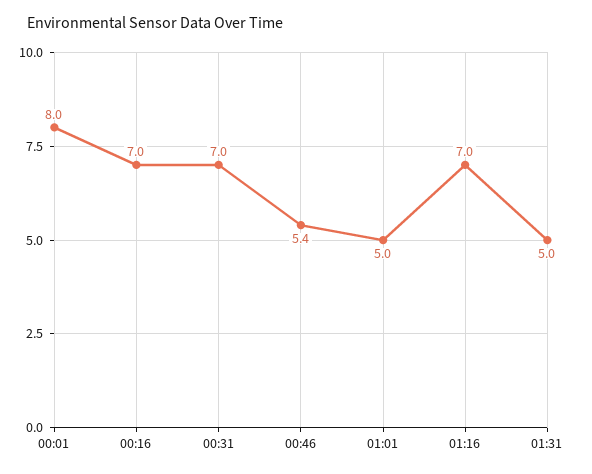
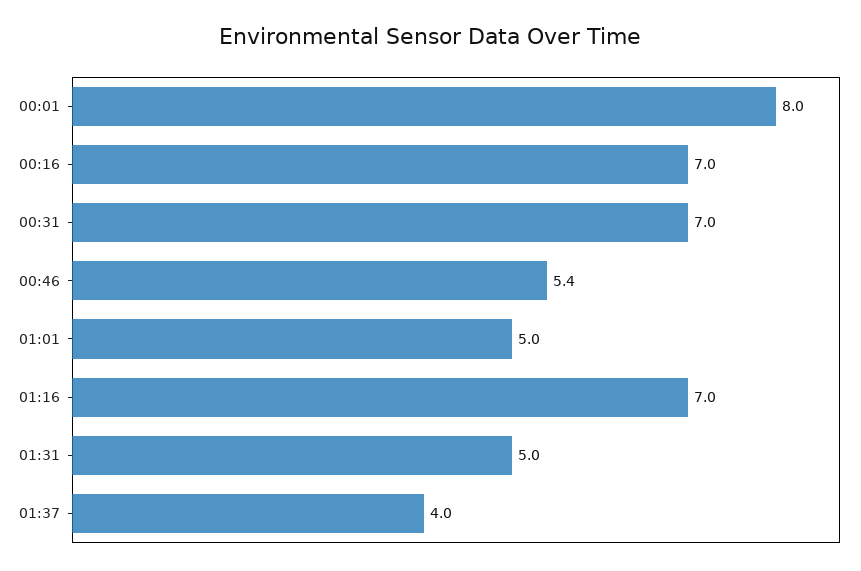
01:37: none -> 4

